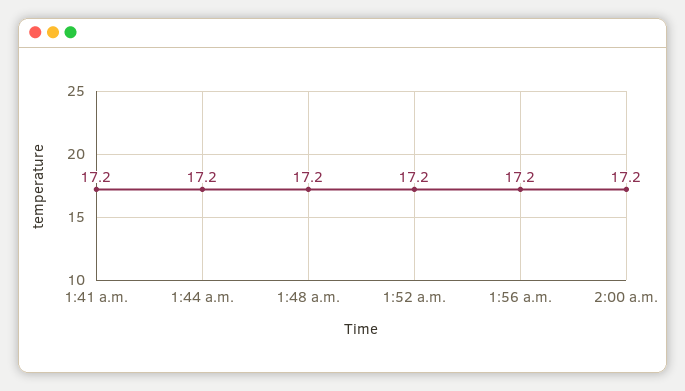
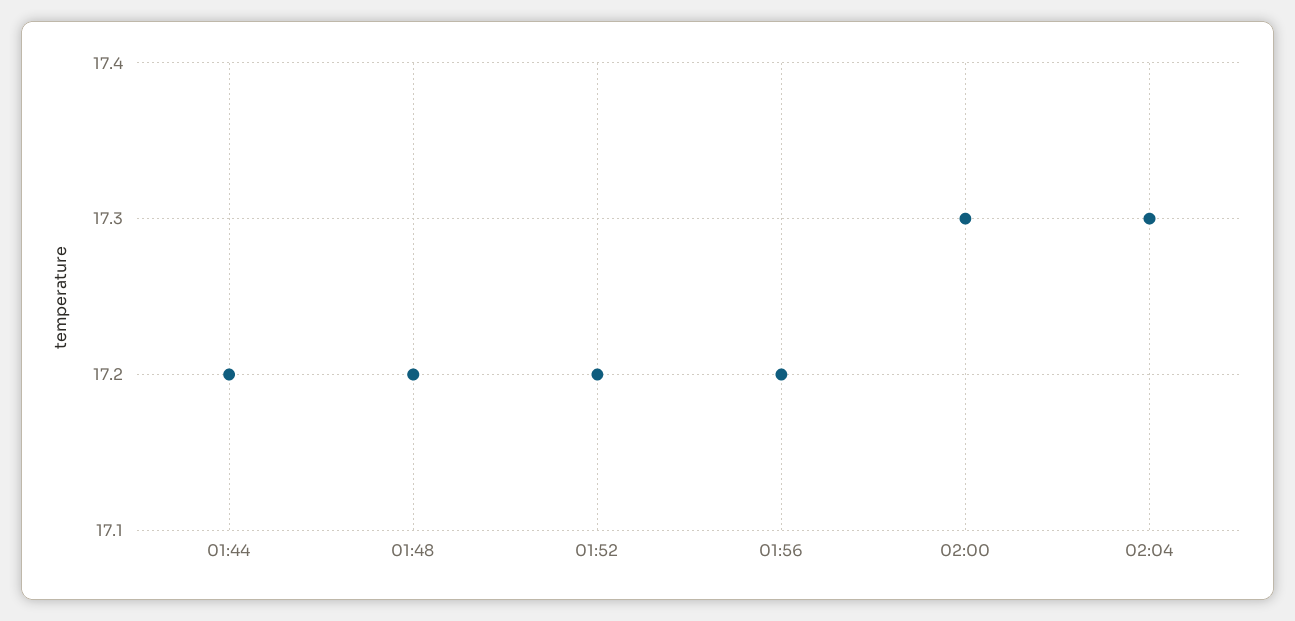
1:41 a.m.: 17.2 -> none
2:00 a.m.: 17.2 -> 17.3
02:04: none -> 17.3

